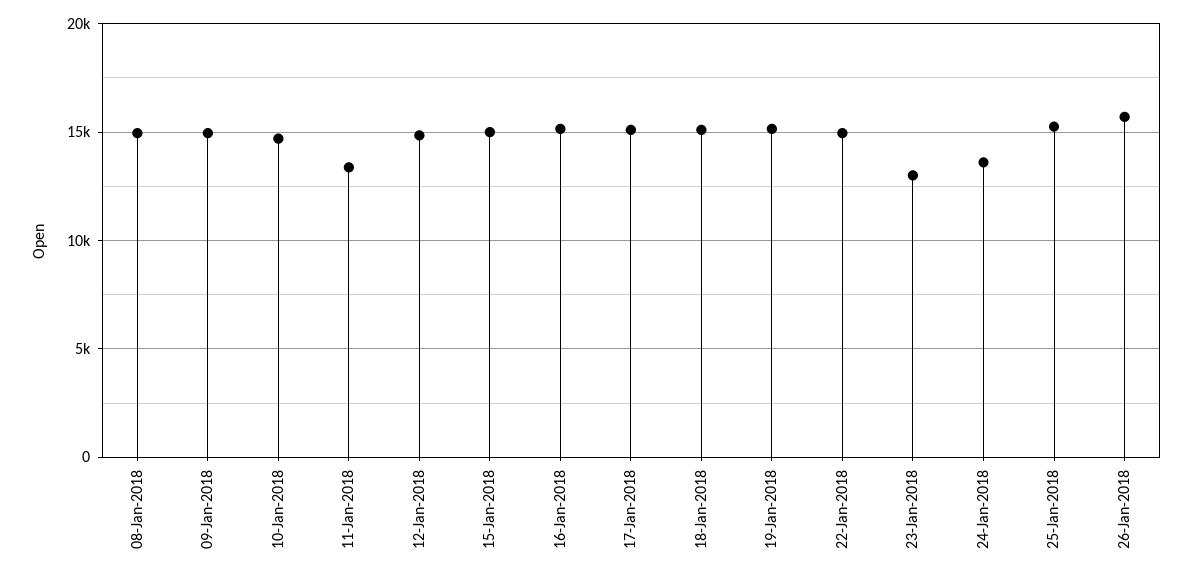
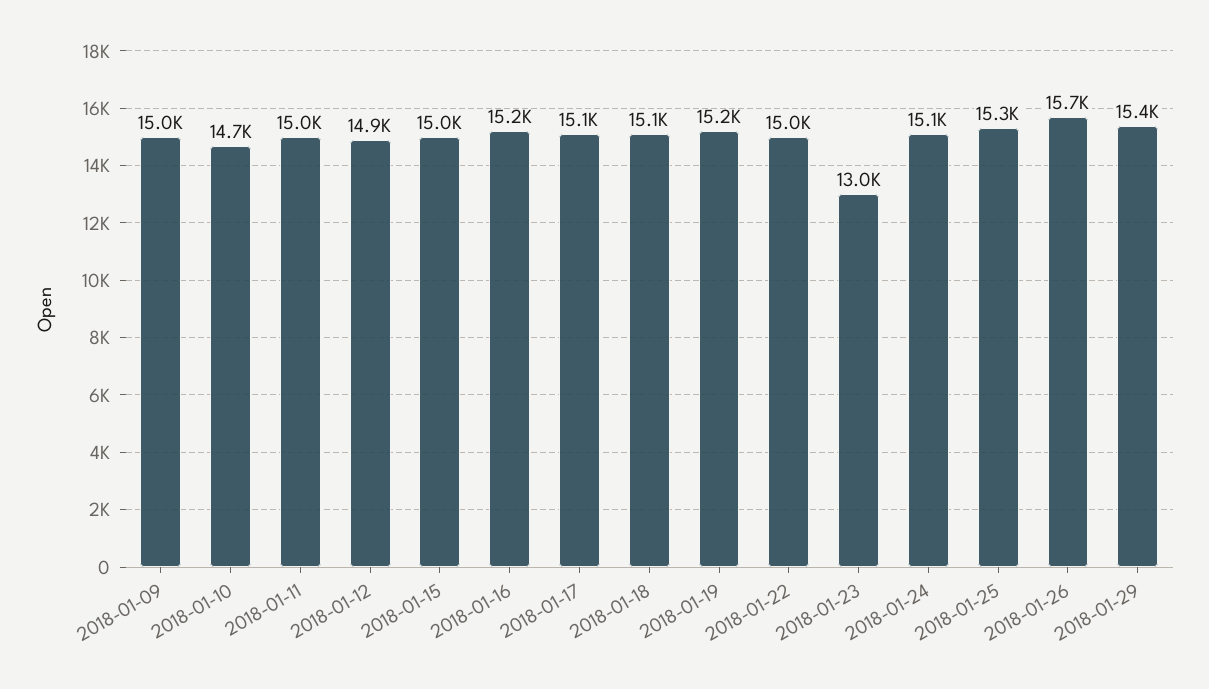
08-Jan-2018: 15000 -> none
11-Jan-2018: 13500 -> 15000
24-Jan-2018: 13500 -> 15100
2018-01-29: none -> 15400

